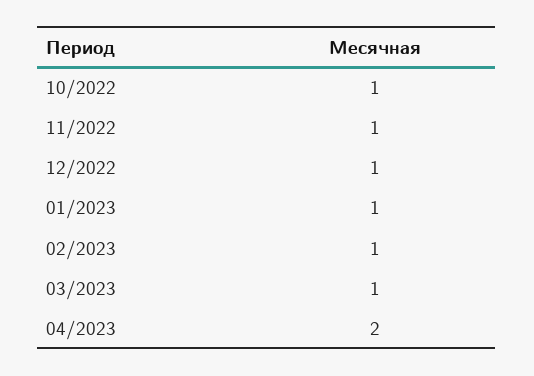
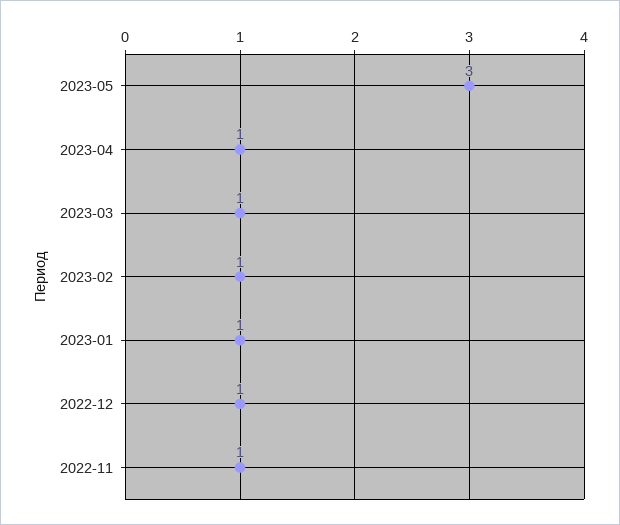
10/2022: 1 -> none
04/2023: 2 -> 1
2023-05: none -> 3

